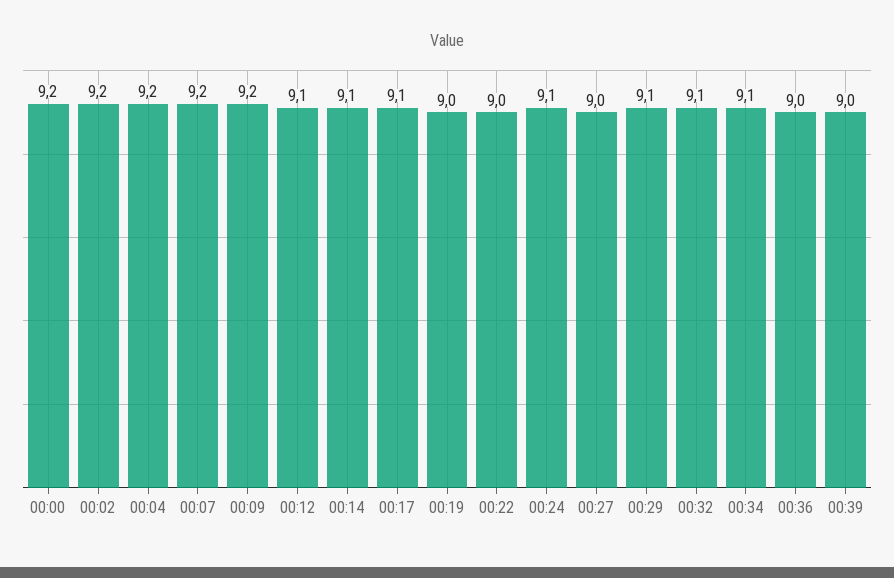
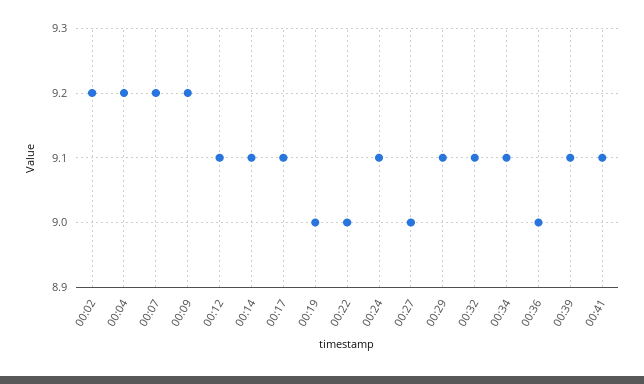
00:00: 9.2 -> none
00:39: 9 -> 9.1
00:41: none -> 9.1

